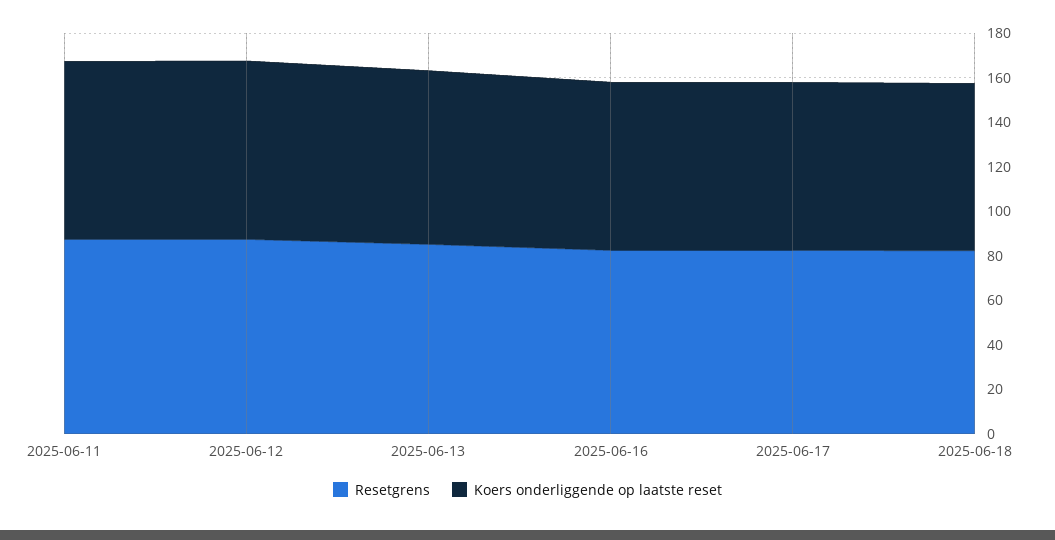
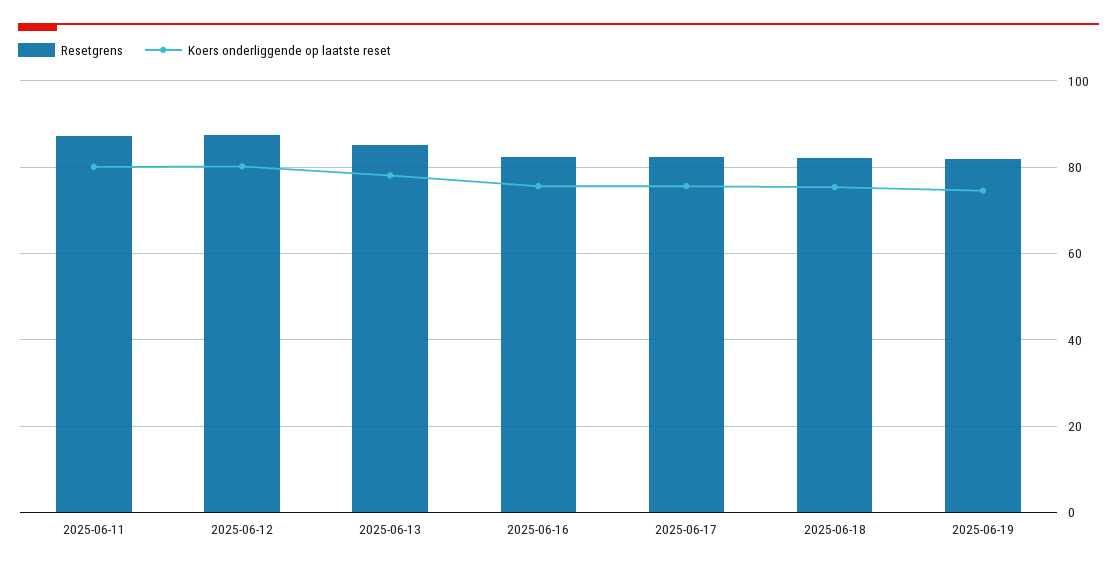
Resetgrens, 2025-06-19: none -> 82
Koers onderliggende op laatste reset, 2025-06-19: none -> 74

